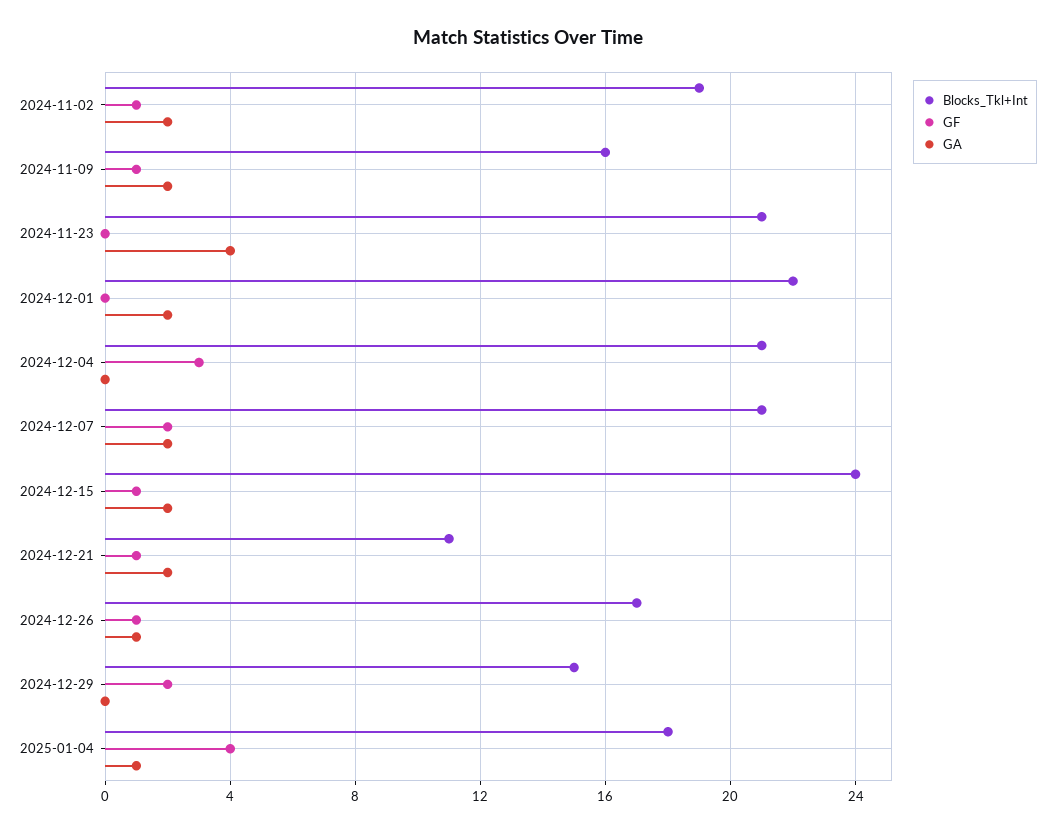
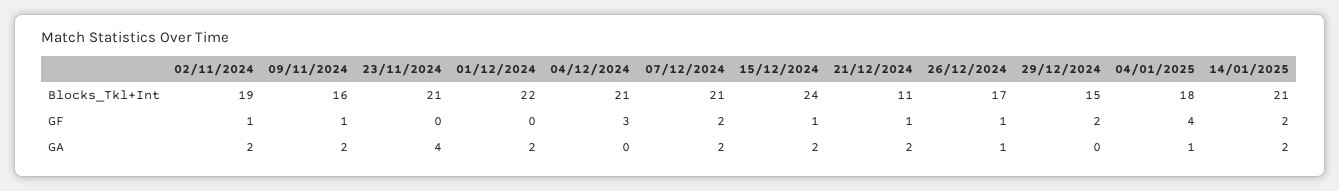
Blocks_Tkl+Int, 14/01/2025: none -> 21
GF, 14/01/2025: none -> 2
GA, 14/01/2025: none -> 2

